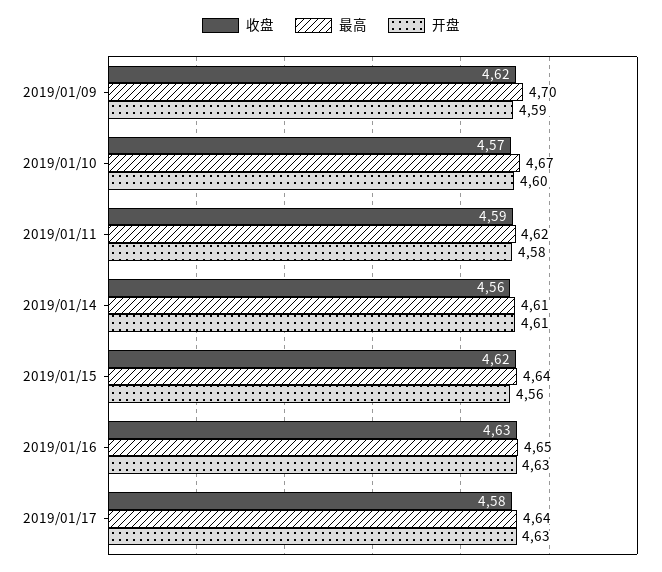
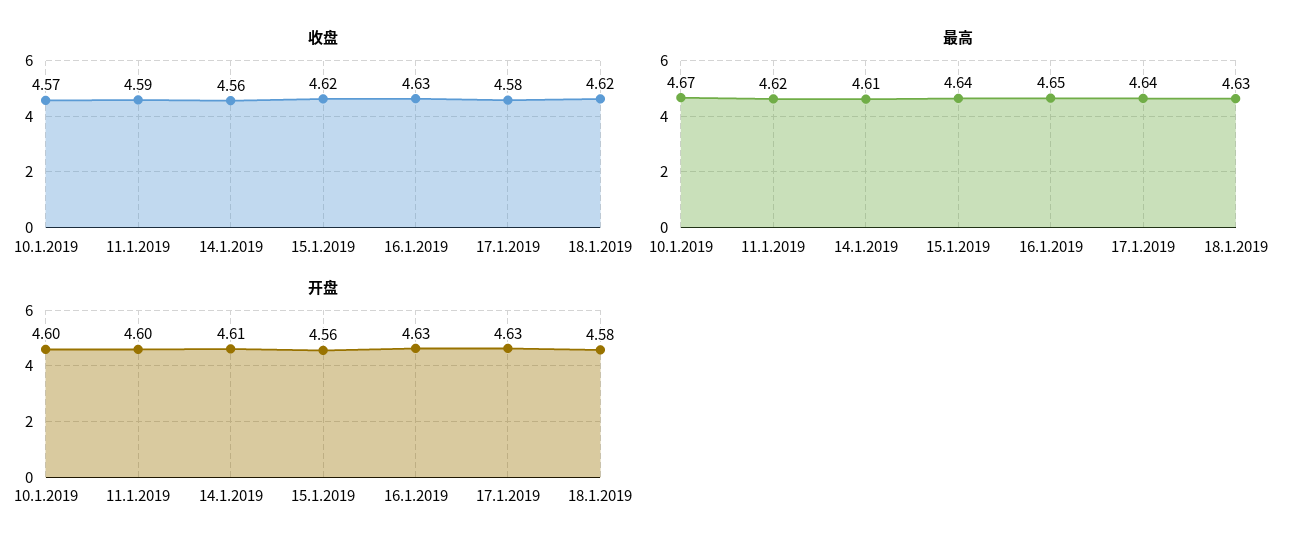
收盘, 2019/01/09: 4.62 -> none
最高, 2019/01/09: 4.7 -> none
开盘, 2019/01/09: 4.59 -> none
开盘, 2019/01/11: 4.58 -> 4.6
收盘, 18.1.2019: none -> 4.62
最高, 18.1.2019: none -> 4.63
开盘, 18.1.2019: none -> 4.58

